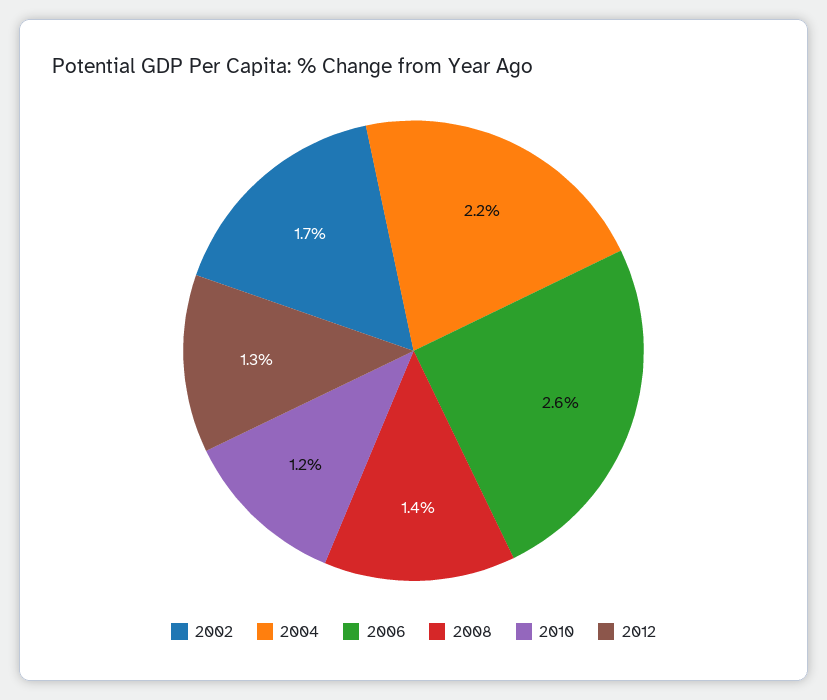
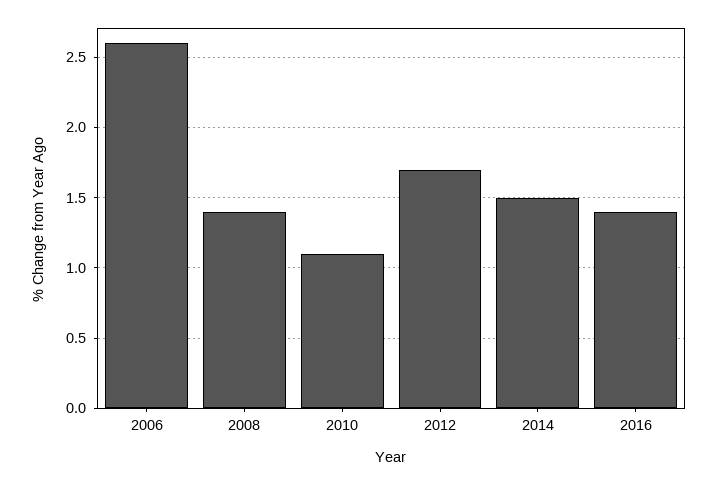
2002: 1.7 -> none
2004: 2.2 -> none
2010: 1.2 -> 1.1
2012: 1.3 -> 1.7
2014: none -> 1.5
2016: none -> 1.4

